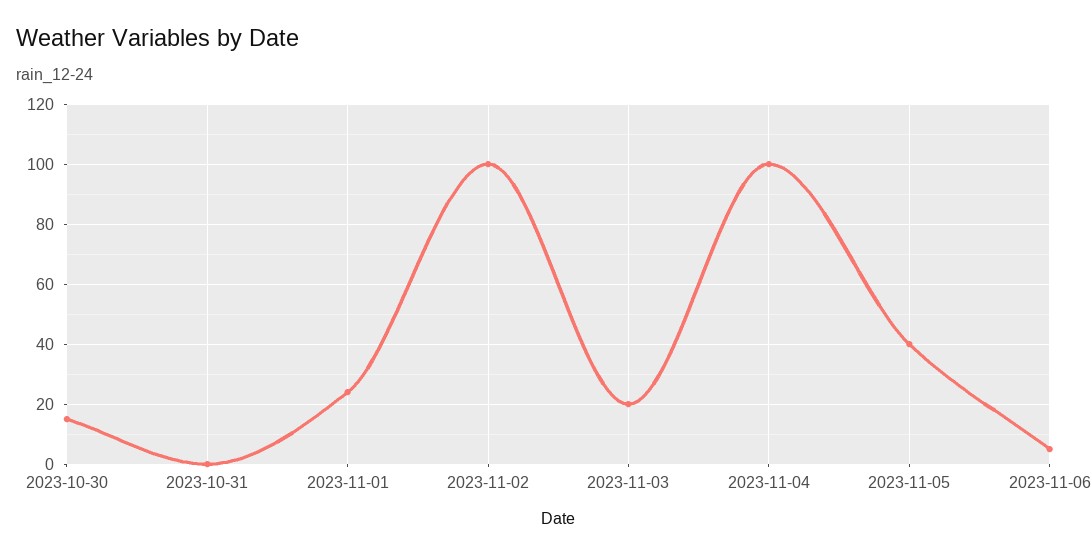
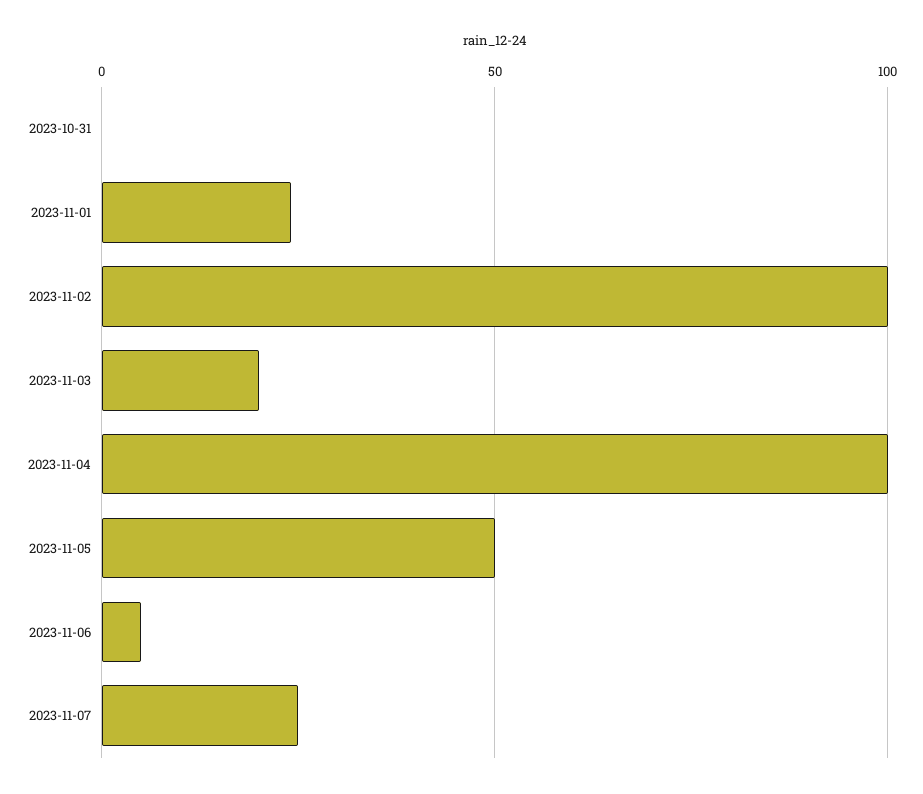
2023-10-30: 15 -> none
2023-11-05: 40 -> 50
2023-11-07: none -> 25

